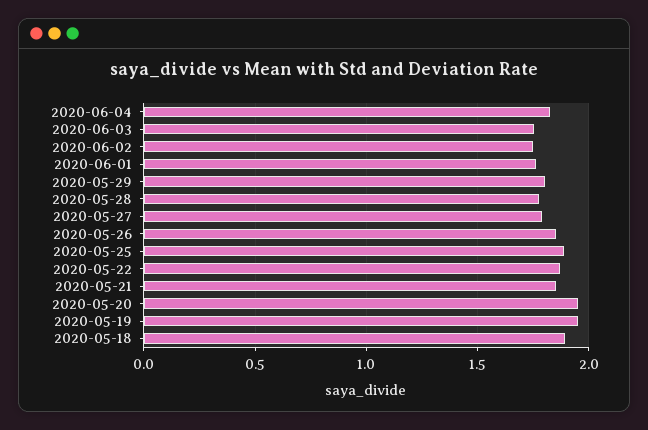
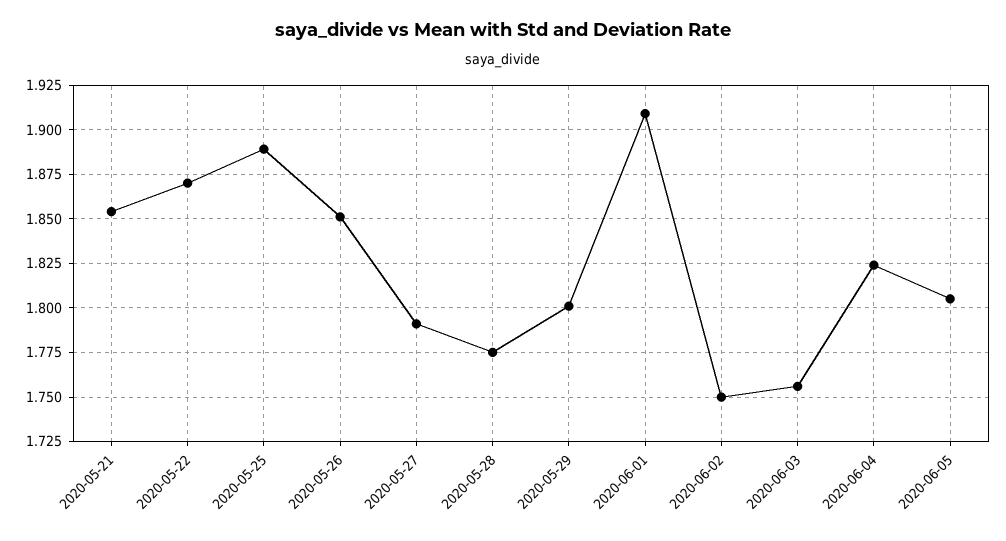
2020-06-01: 1.75 -> 1.91
2020-05-20: 1.95 -> none
2020-05-19: 1.95 -> none
2020-05-18: 1.9 -> none
2020-06-05: none -> 1.805

